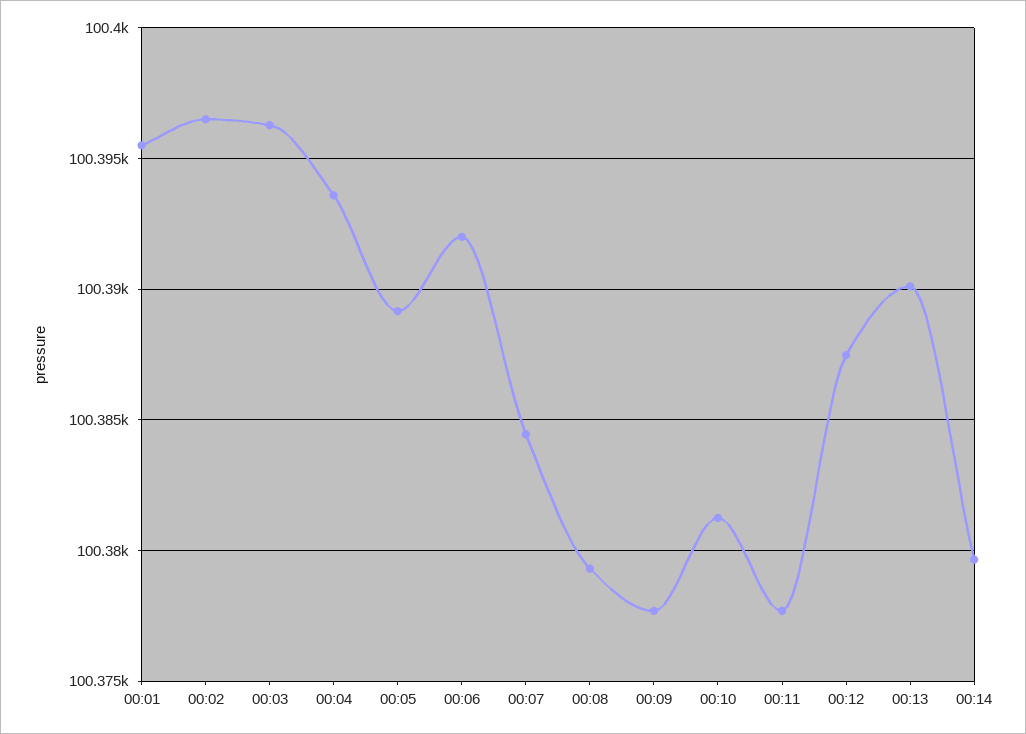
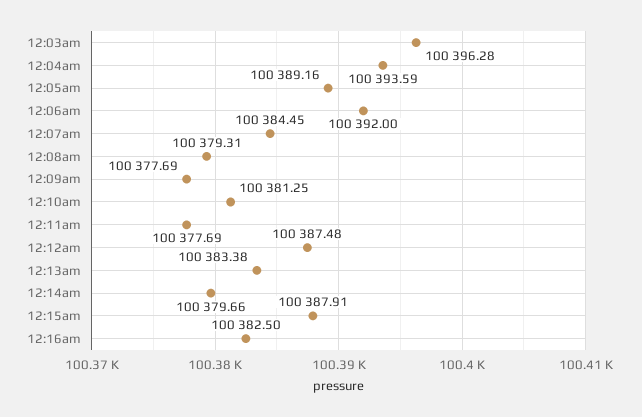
00:01: 100395.5 -> none
00:02: 100396.5 -> none
00:13: 100390 -> 100383.38
12:15am: none -> 100387.91
12:16am: none -> 100382.5

